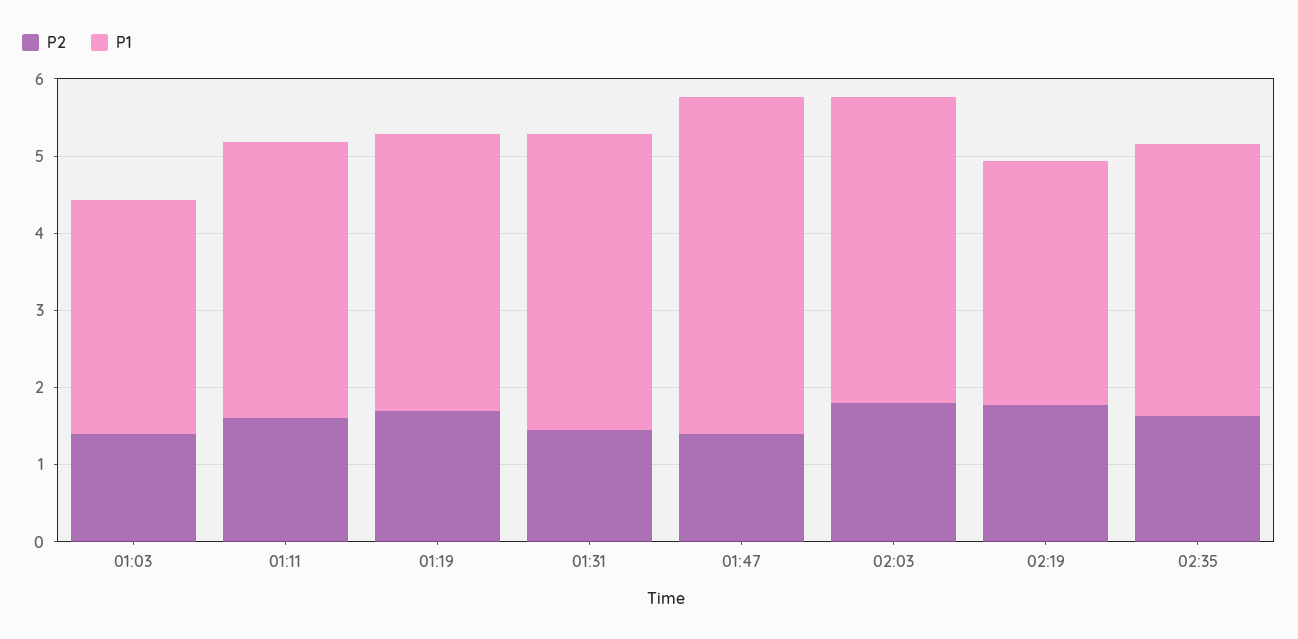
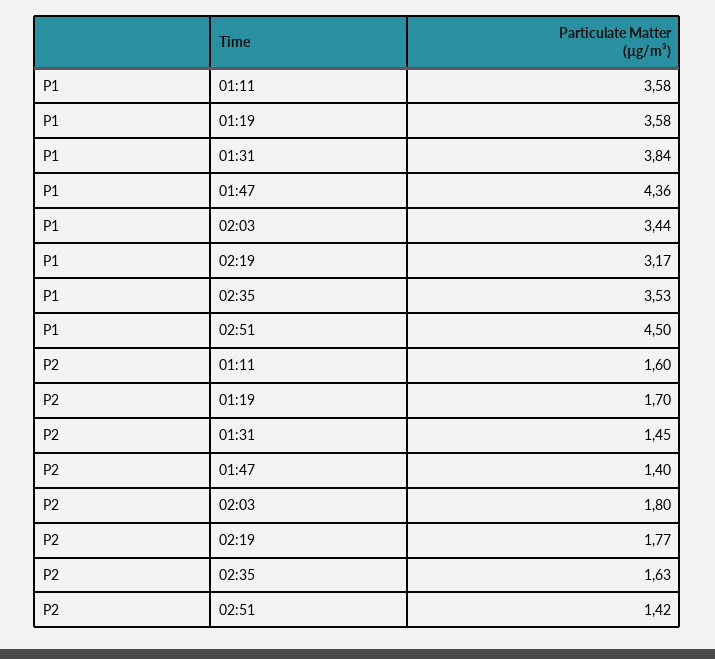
P2, 01:03: 1.4 -> none
P1, 01:03: 3 -> none
P1, 02:03: 4 -> 3.44
P1, 02:51: none -> 4.5
P2, 02:51: none -> 1.42

